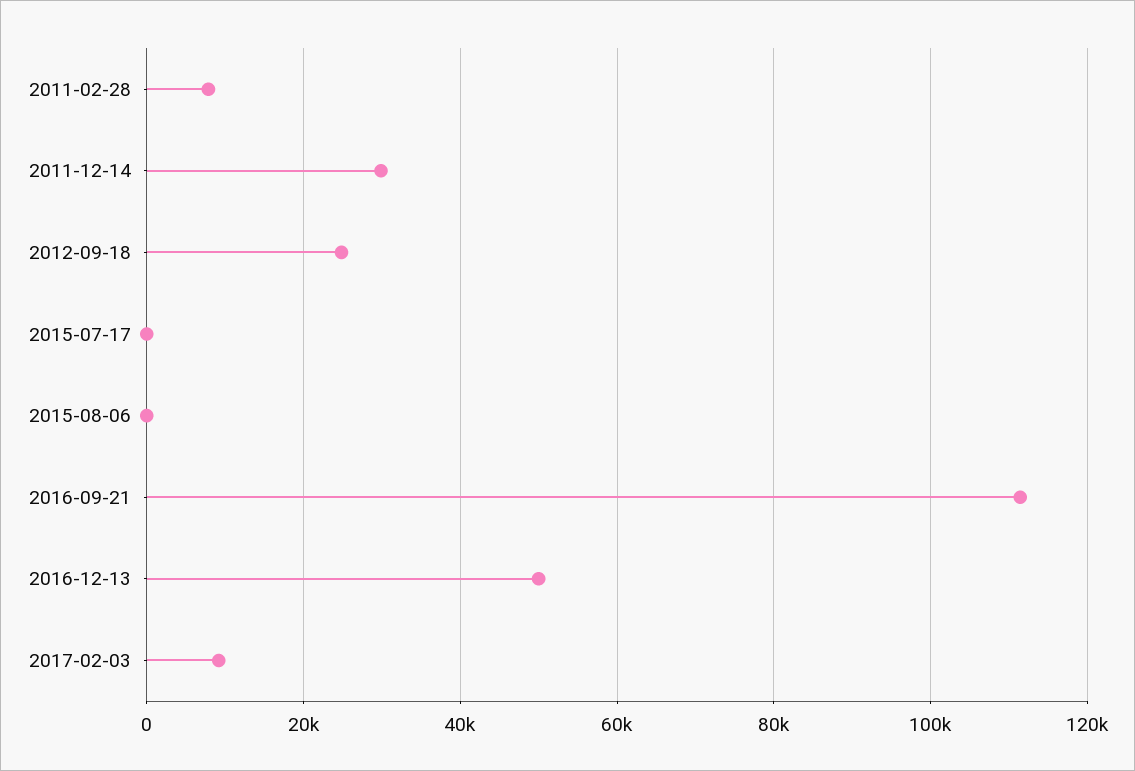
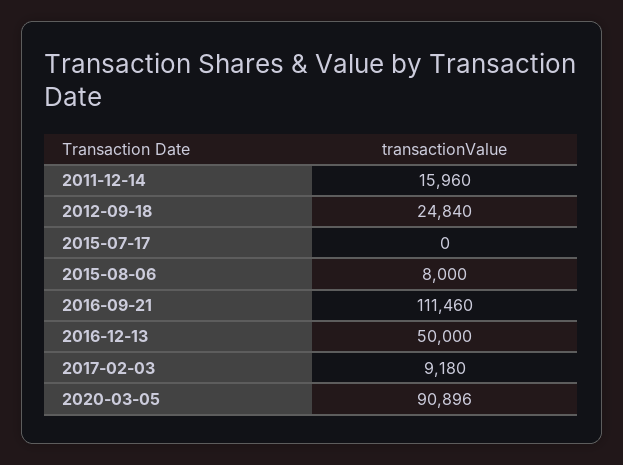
2011-02-28: 8000 -> none
2011-12-14: 30000 -> 15960
2015-08-06: 0 -> 8000
2020-03-05: none -> 90896

